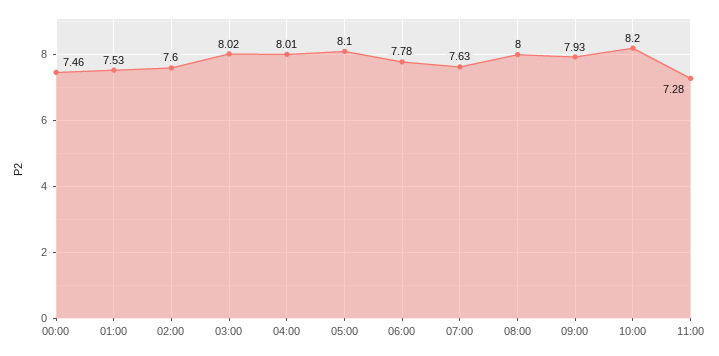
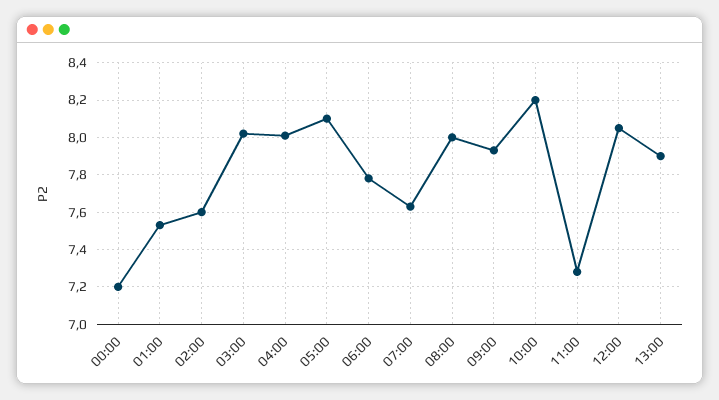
00:00: 7.46 -> 7.2
12:00: none -> 8.05
13:00: none -> 7.9

